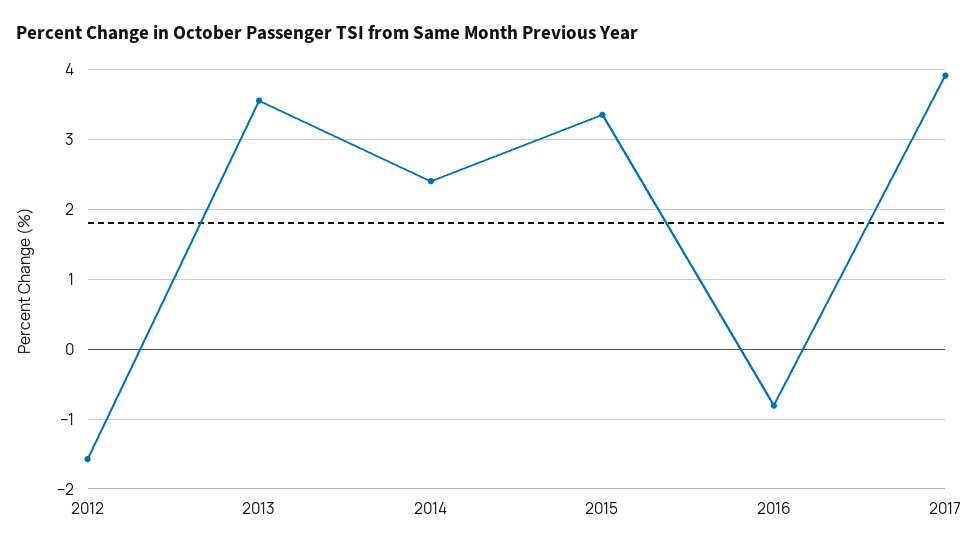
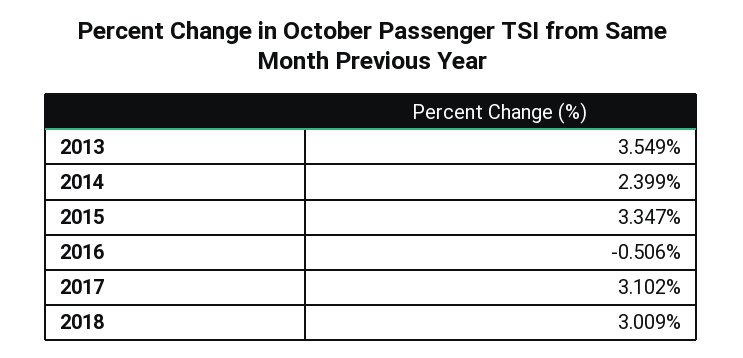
2012: -1.6 -> none
2016: -0.8 -> -0.506
2017: 3.9 -> 3.102
2018: none -> 3.009

